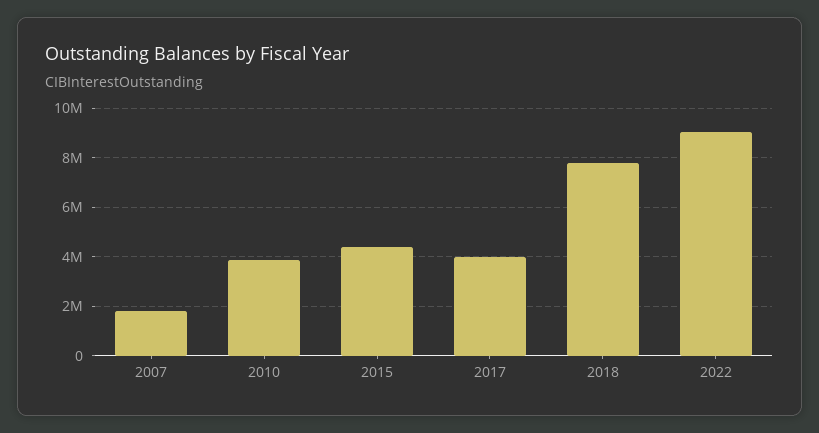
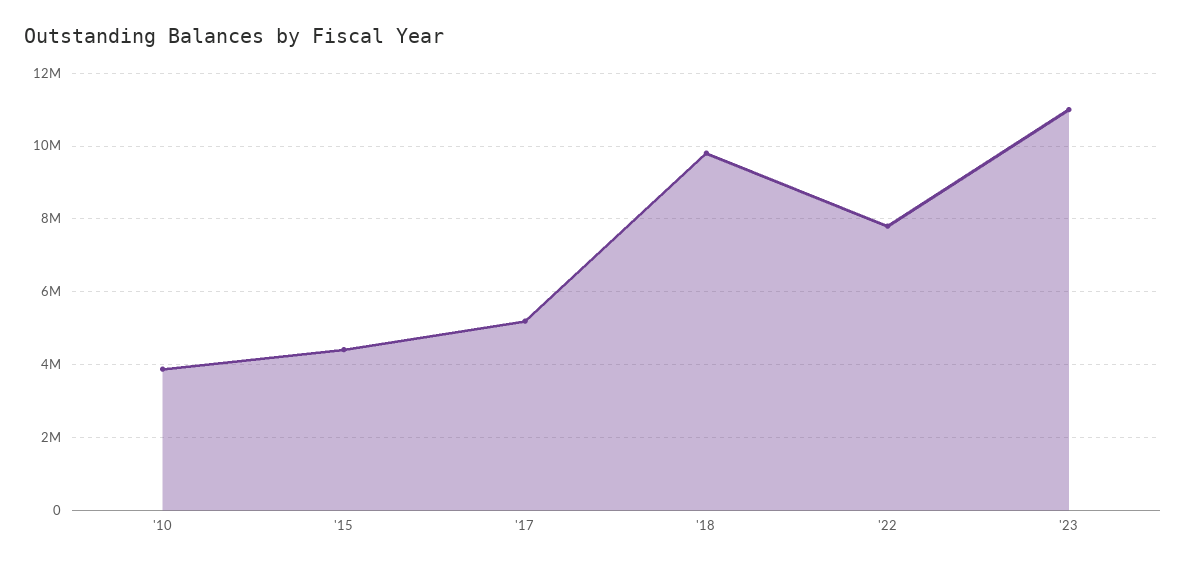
2007: 1750000 -> none
2017: 4000000 -> 5200000
2018: 7750000 -> 9800000
2022: 9000000 -> 7800000
'23: none -> 11000000

